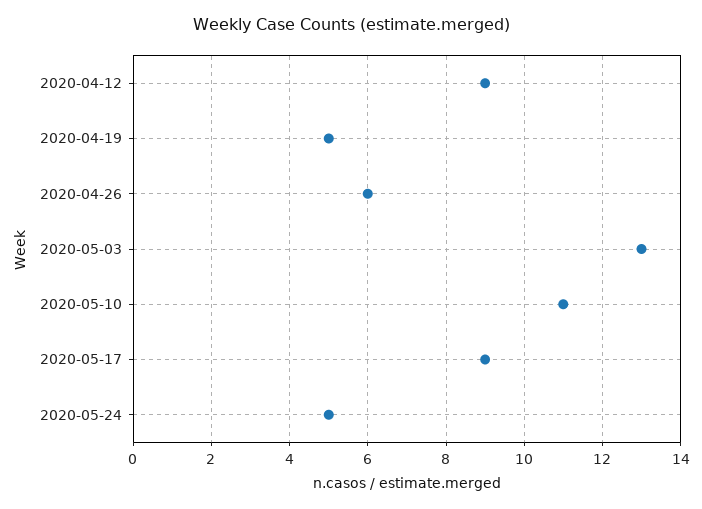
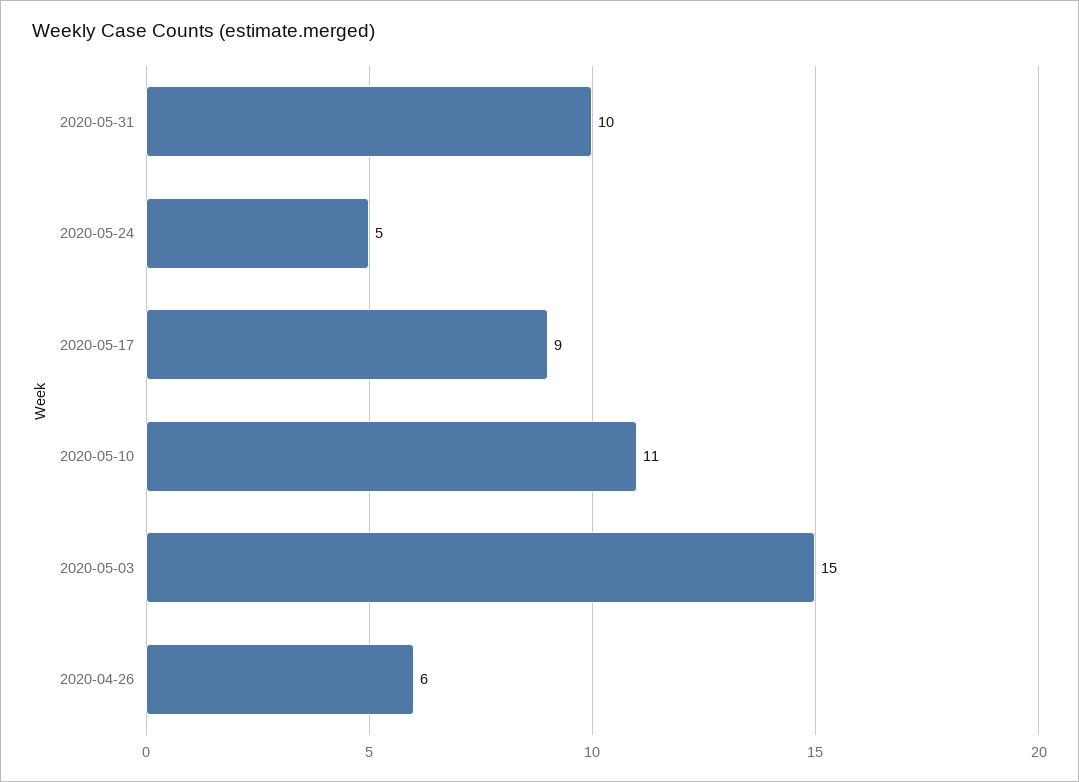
2020-04-12: 9 -> none
2020-04-19: 5 -> none
2020-05-03: 13 -> 15
2020-05-31: none -> 10

